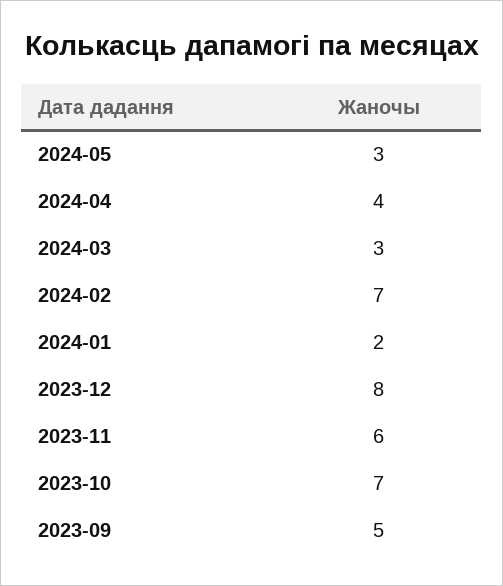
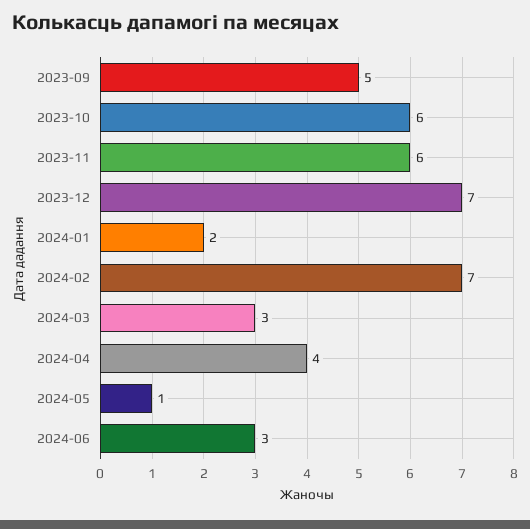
2024-05: 3 -> 1
2023-12: 8 -> 7
2023-10: 7 -> 6
2024-06: none -> 3

